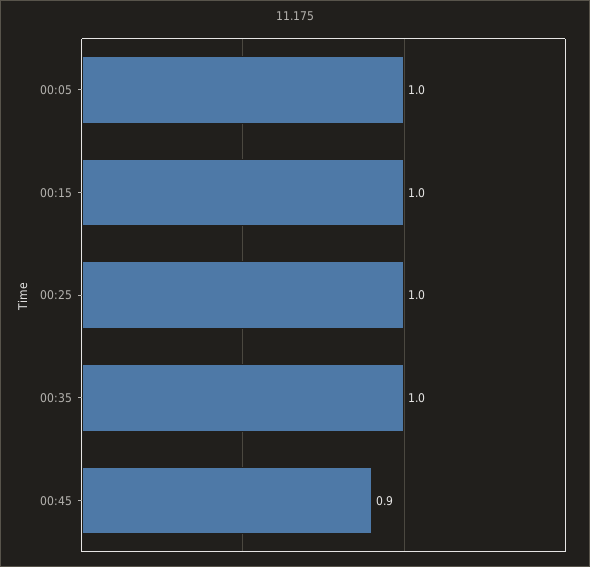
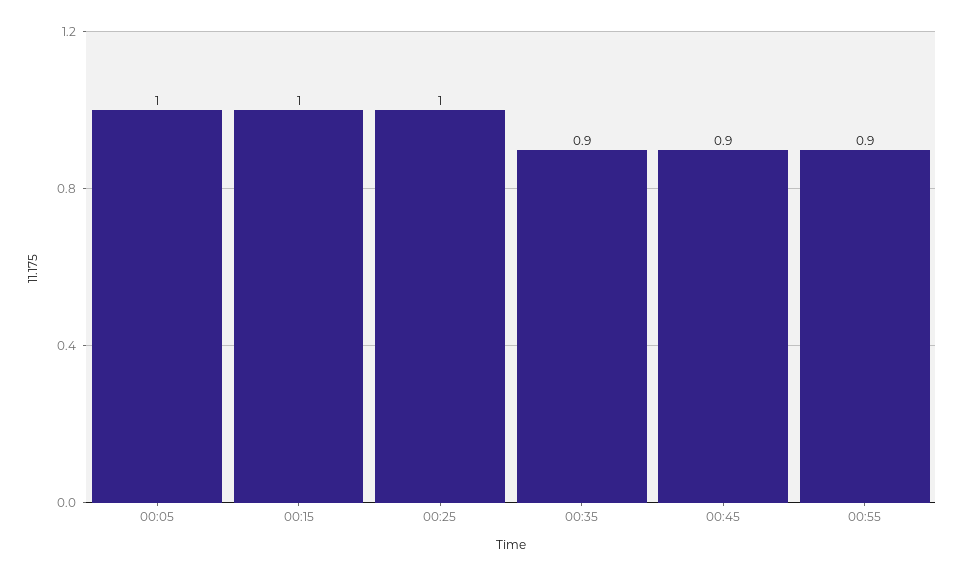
00:35: 1 -> 0.9
00:55: none -> 0.9

